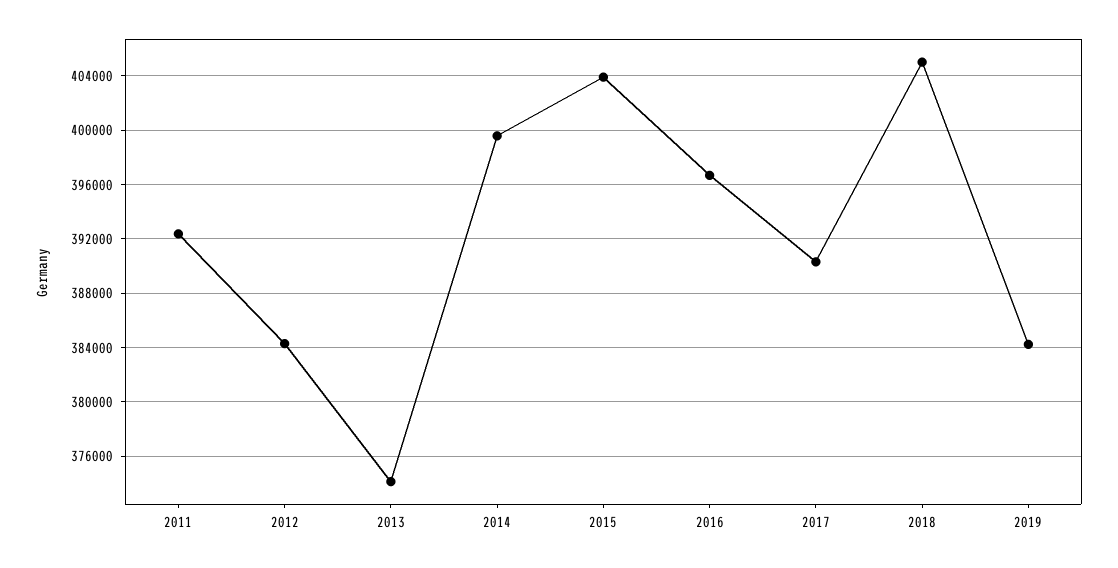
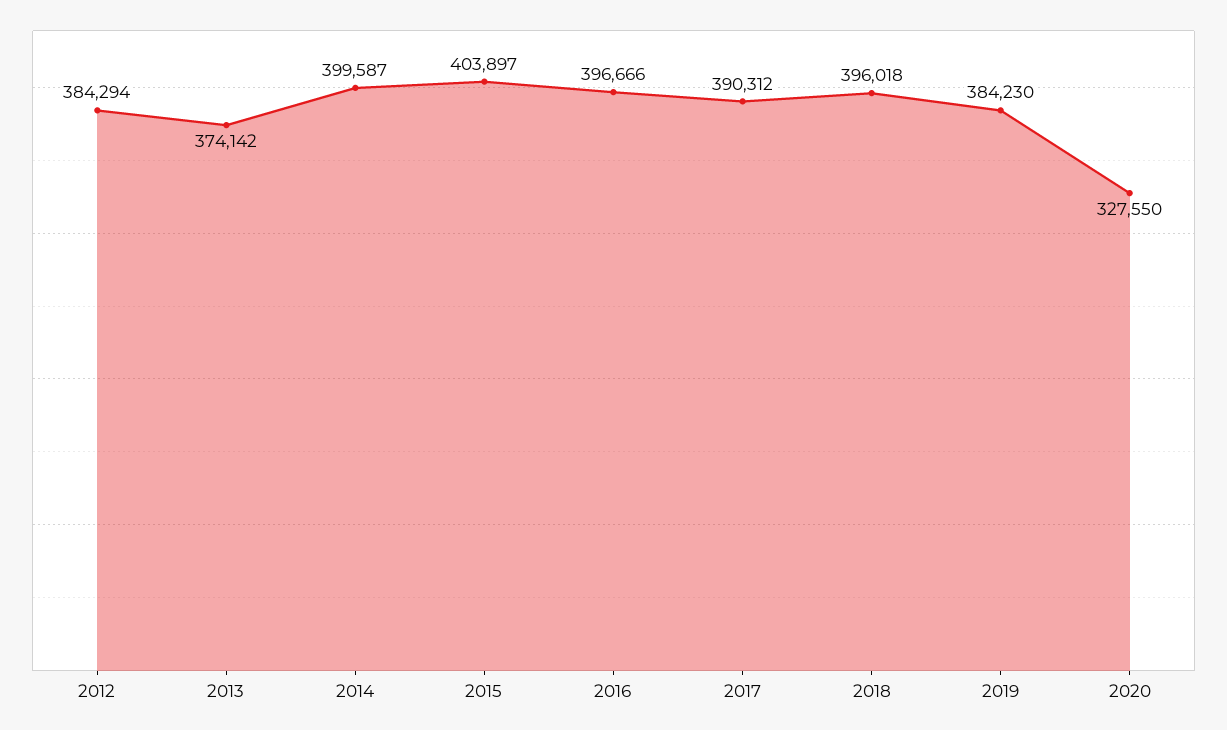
2011: 392500 -> none
2018: 405000 -> 396018
2020: none -> 327550

